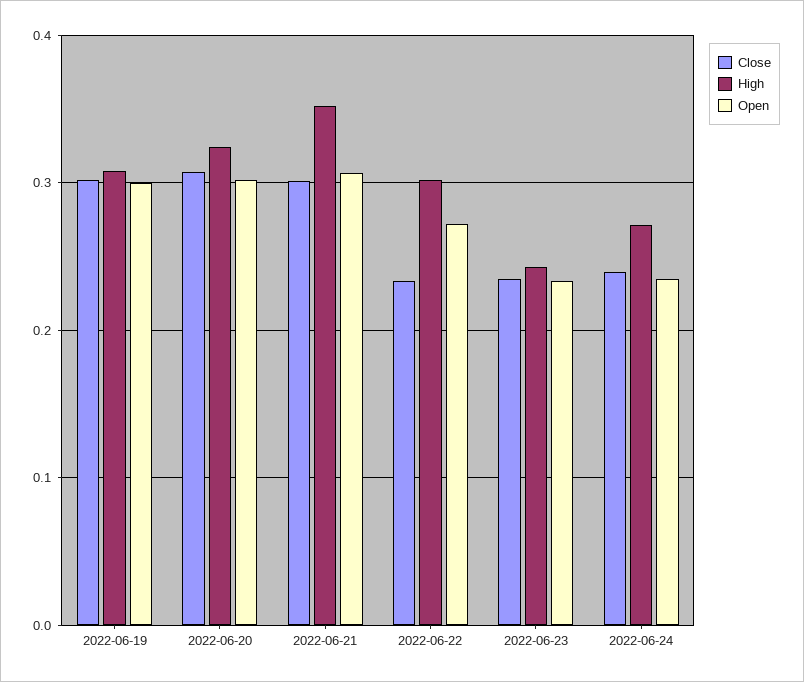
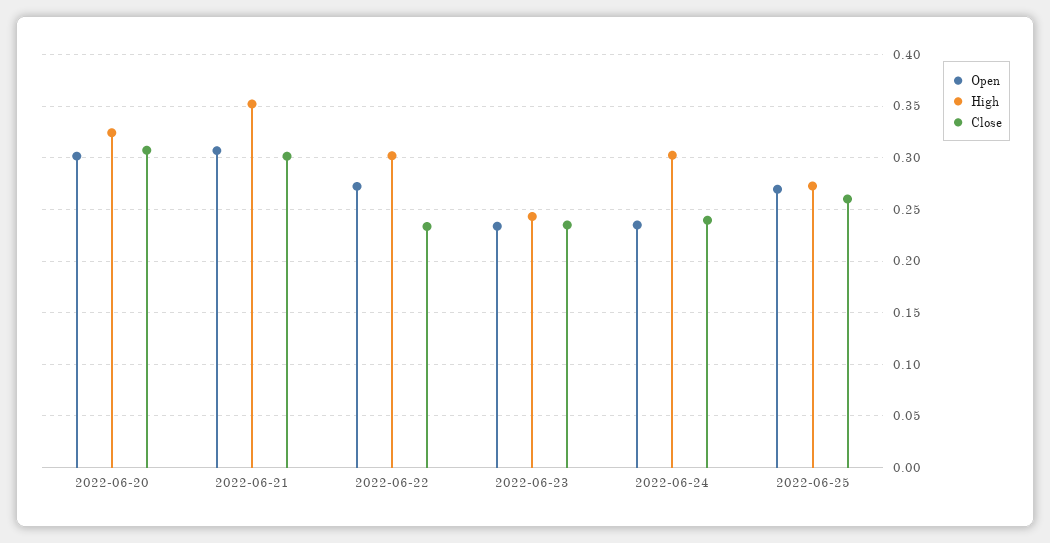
Close, 2022-06-19: 0.3 -> none
High, 2022-06-19: 0.31 -> none
Open, 2022-06-19: 0.3 -> none
High, 2022-06-24: 0.27 -> 0.3
Open, 2022-06-25: none -> 0.27
High, 2022-06-25: none -> 0.27
Close, 2022-06-25: none -> 0.26

